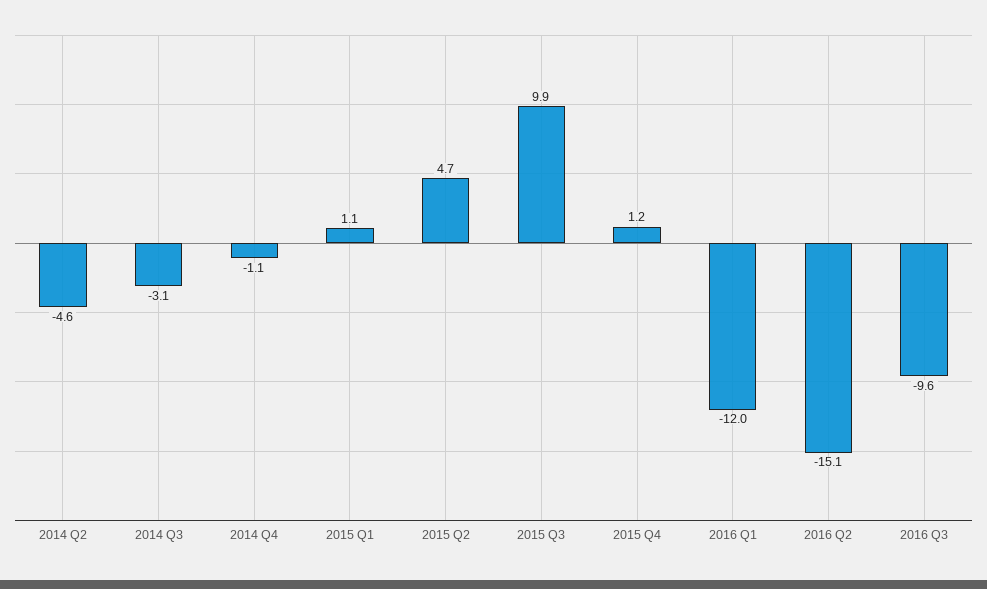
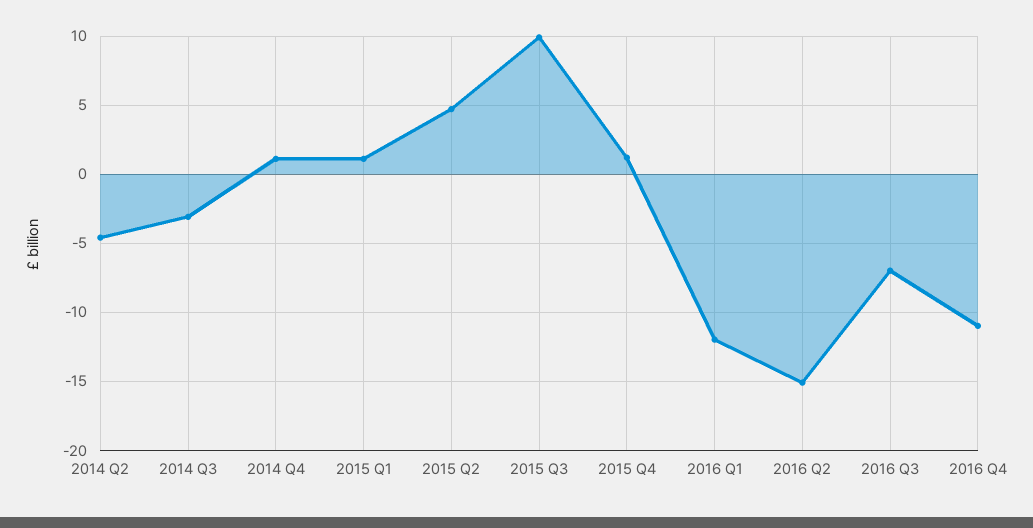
2014 Q4: -1.1 -> 1
2016 Q3: -9.6 -> -7
2016 Q4: none -> -11

